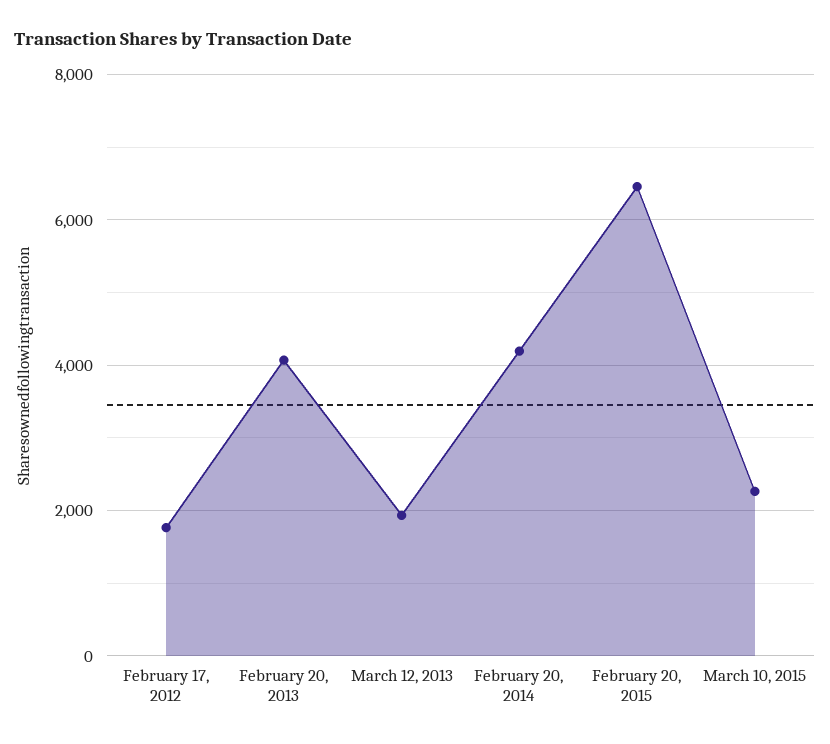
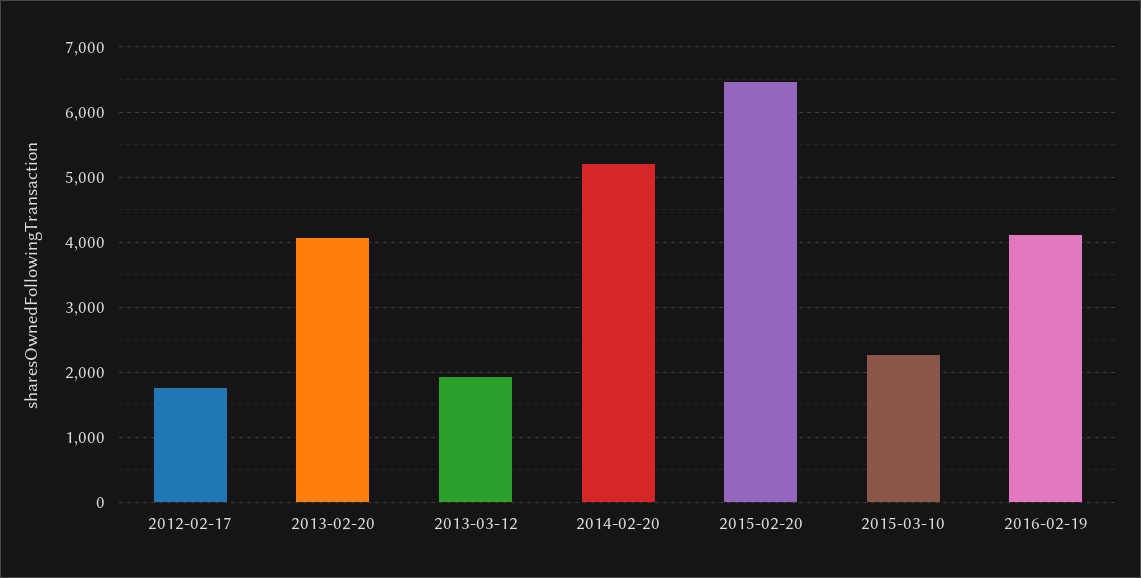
February 20, 2014: 4200 -> 5200
2016-02-19: none -> 4100

